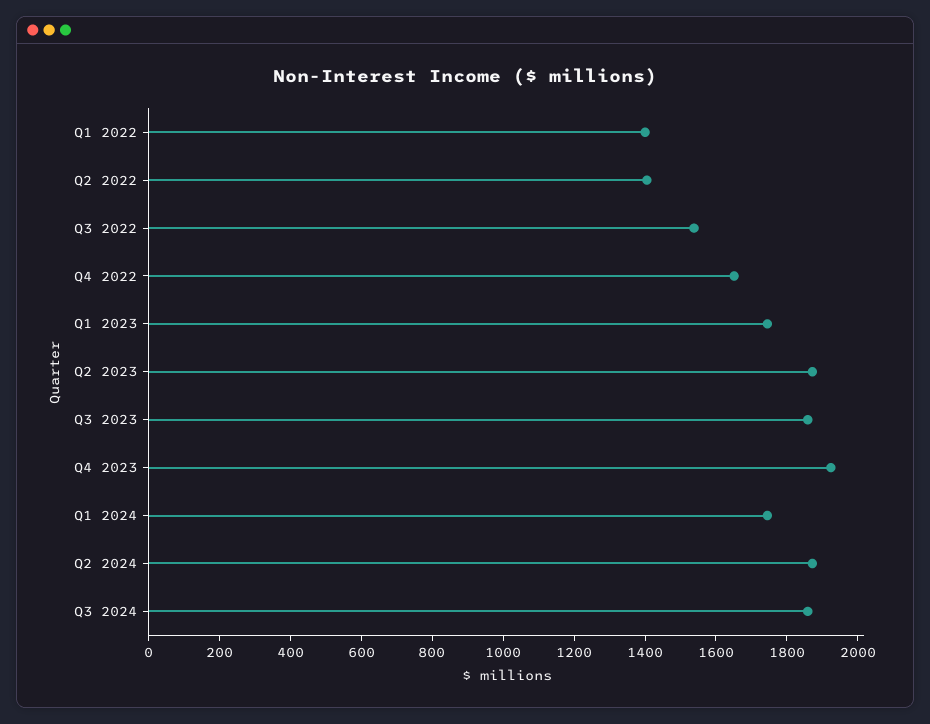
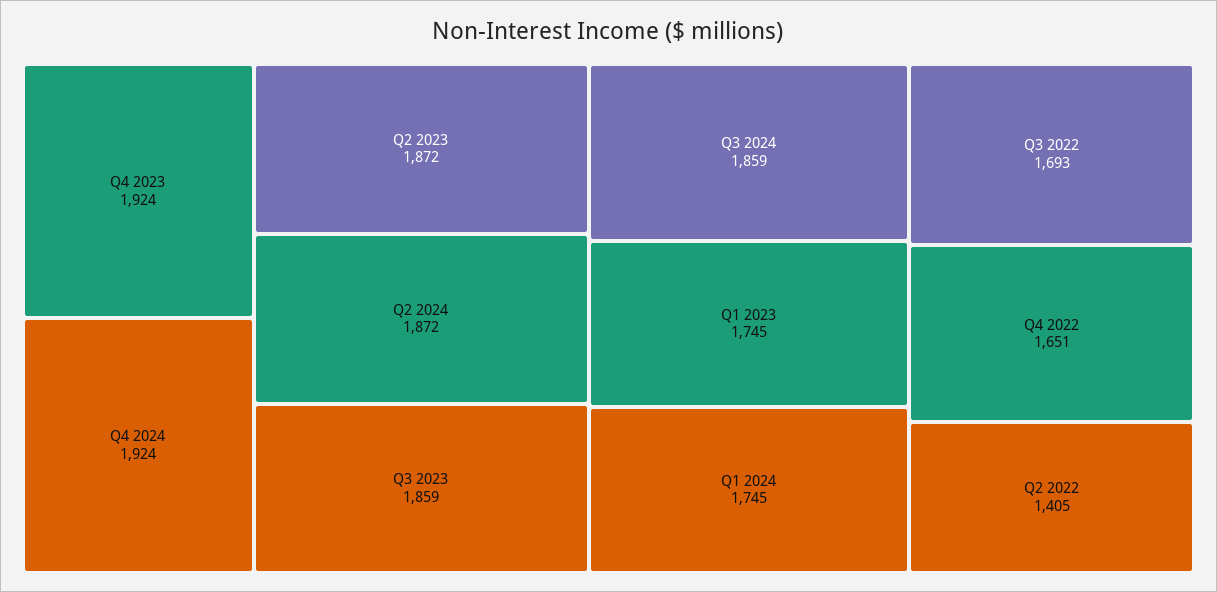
Q1 2022: 1400 -> none
Q3 2022: 1550 -> 1693
Q4 2024: none -> 1924

